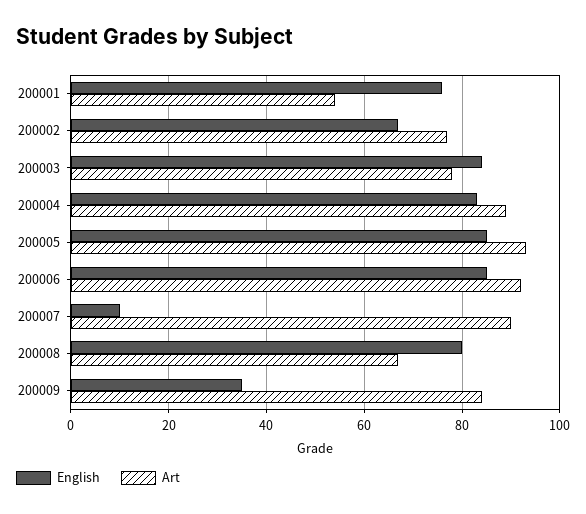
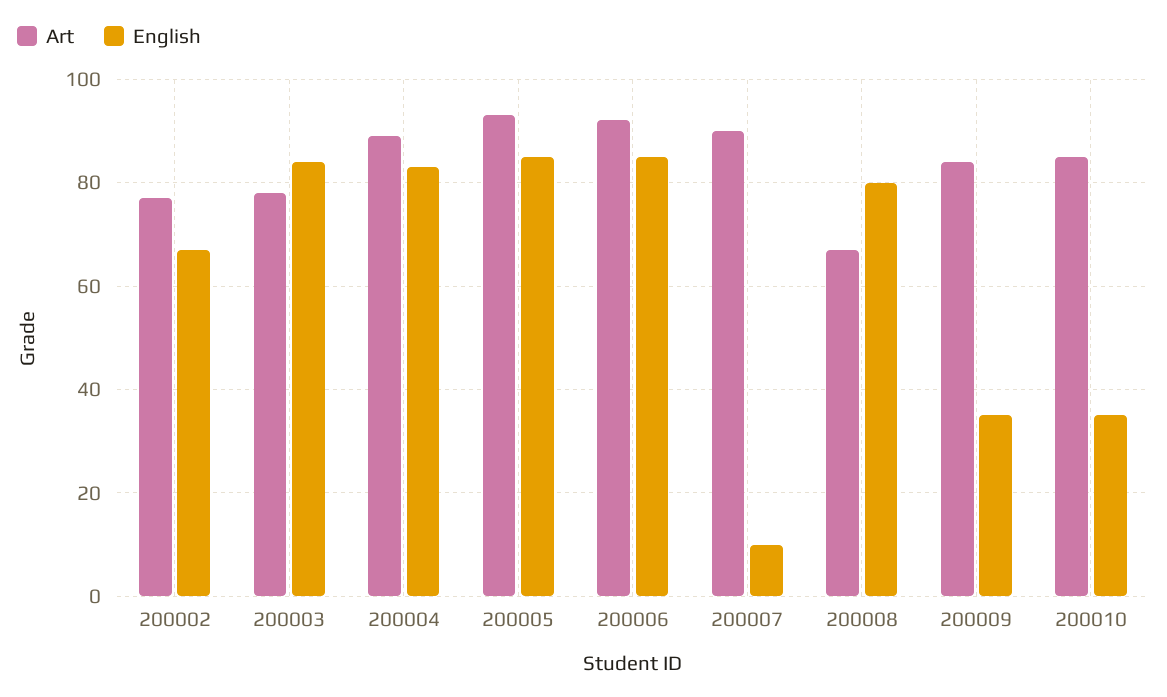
English, 200001: 75 -> none
Art, 200001: 55 -> none
Art, 200010: none -> 85
English, 200010: none -> 35

